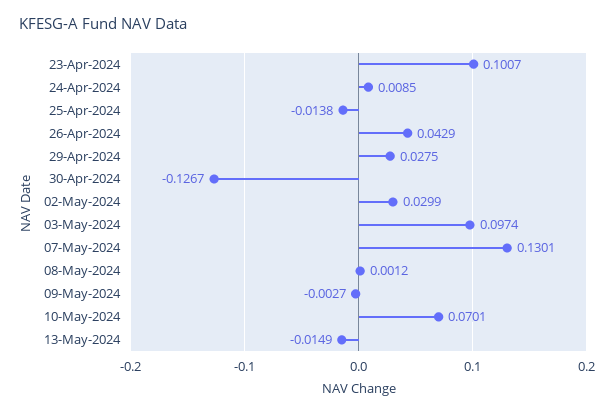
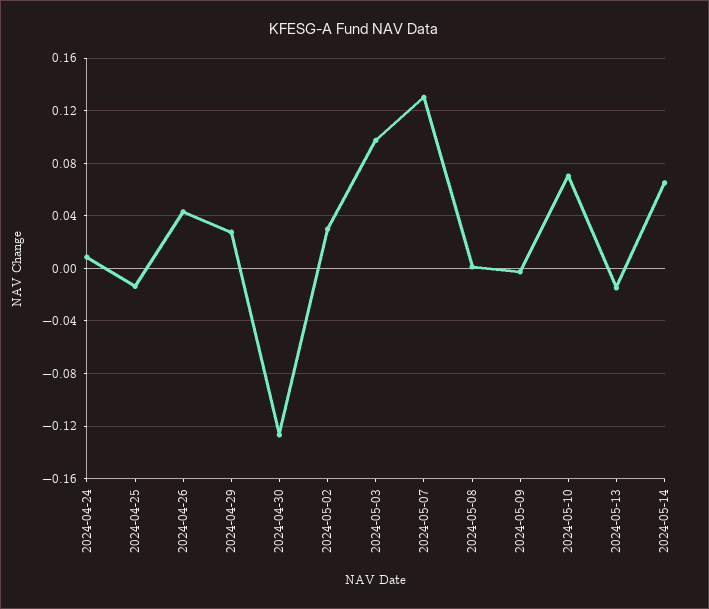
23-Apr-2024: 0.1007 -> none
2024-05-14: none -> 0.065

